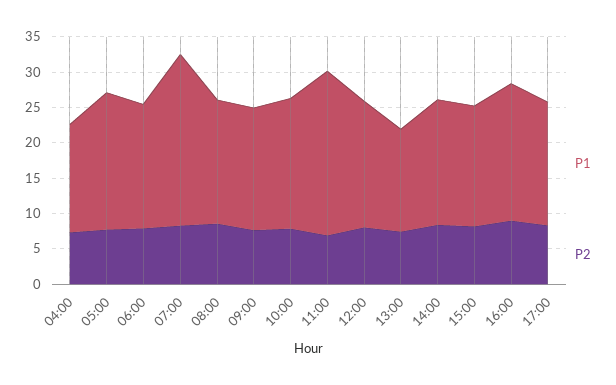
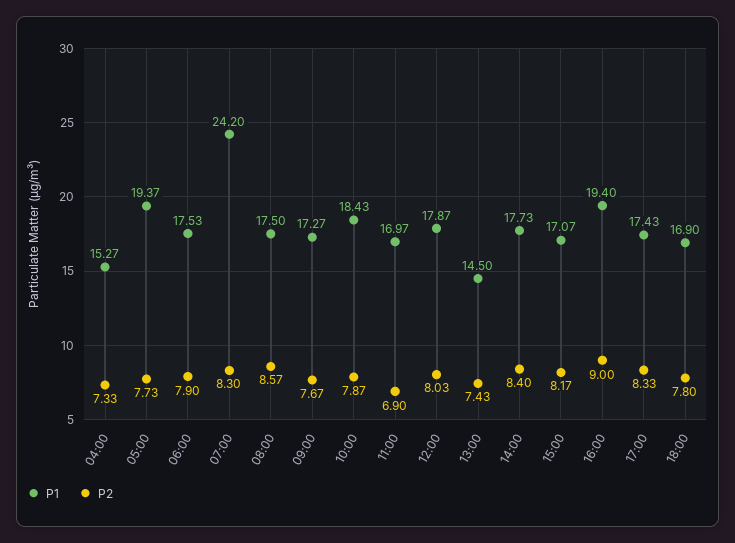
P1, 11:00: 22.5 -> 16.97
P1, 18:00: none -> 16.9
P2, 18:00: none -> 7.8

